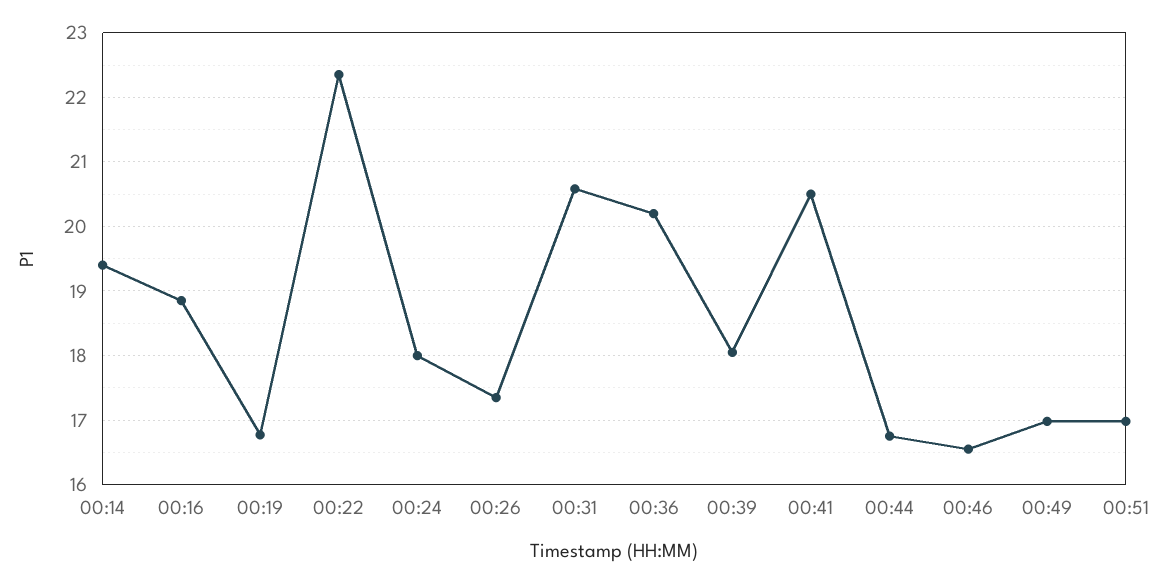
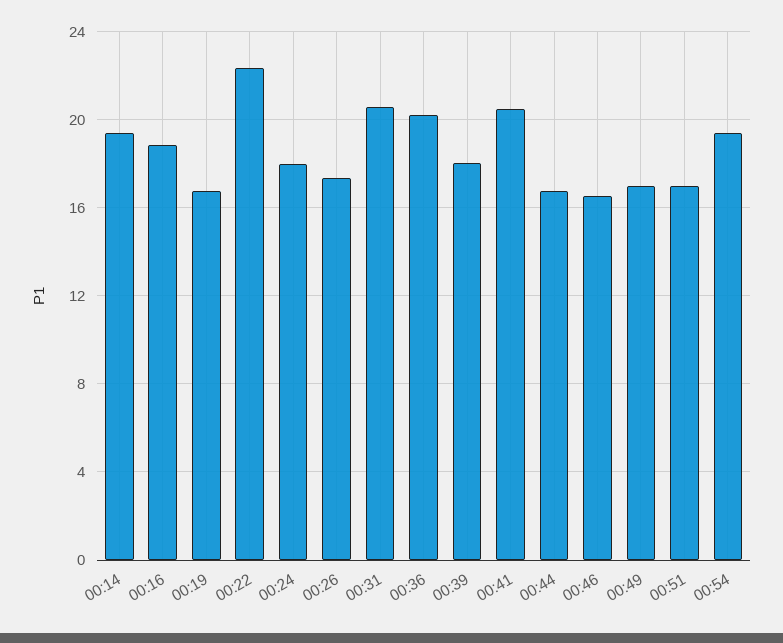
00:54: none -> 19.5

